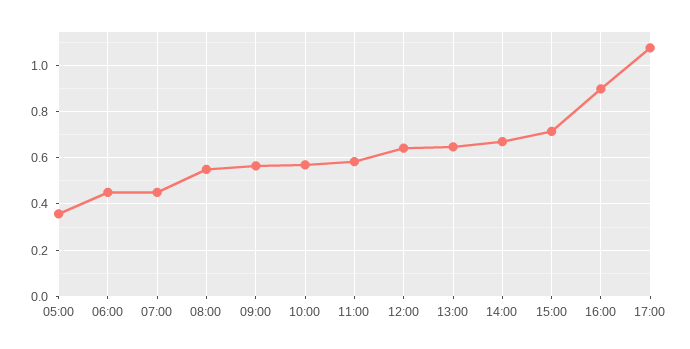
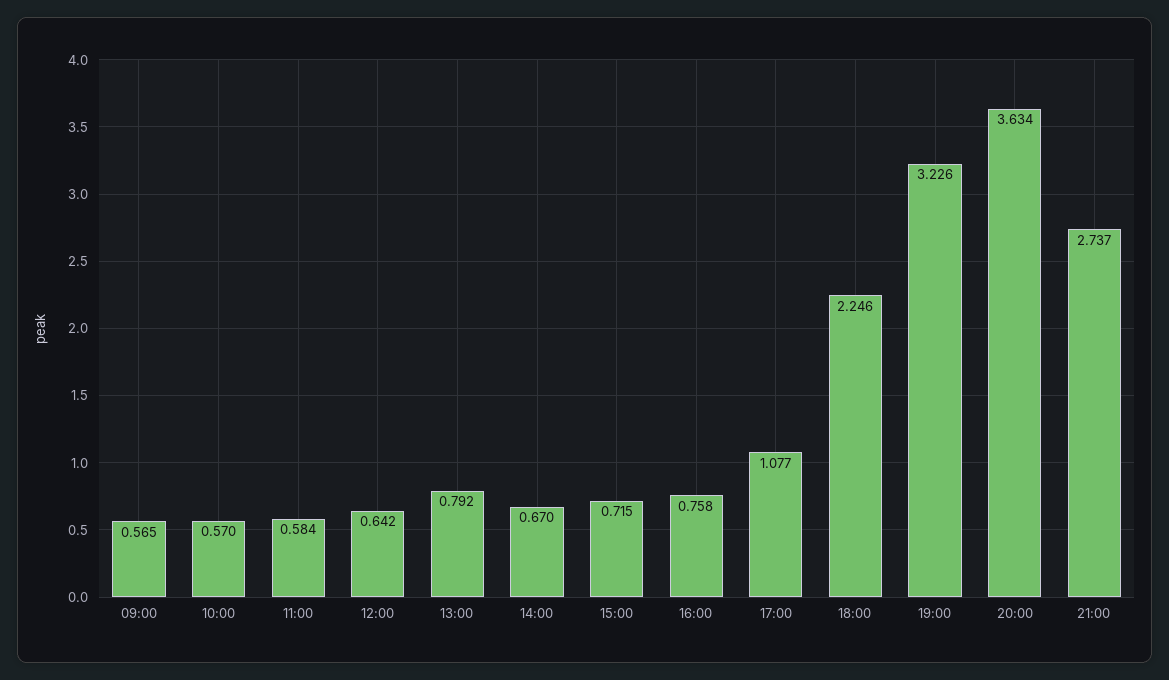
05:00: 0.35 -> none
06:00: 0.45 -> none
07:00: 0.45 -> none
08:00: 0.55 -> none
13:00: 0.65 -> 0.792
16:00: 0.9 -> 0.758
18:00: none -> 2.246
19:00: none -> 3.226
20:00: none -> 3.634
21:00: none -> 2.737

